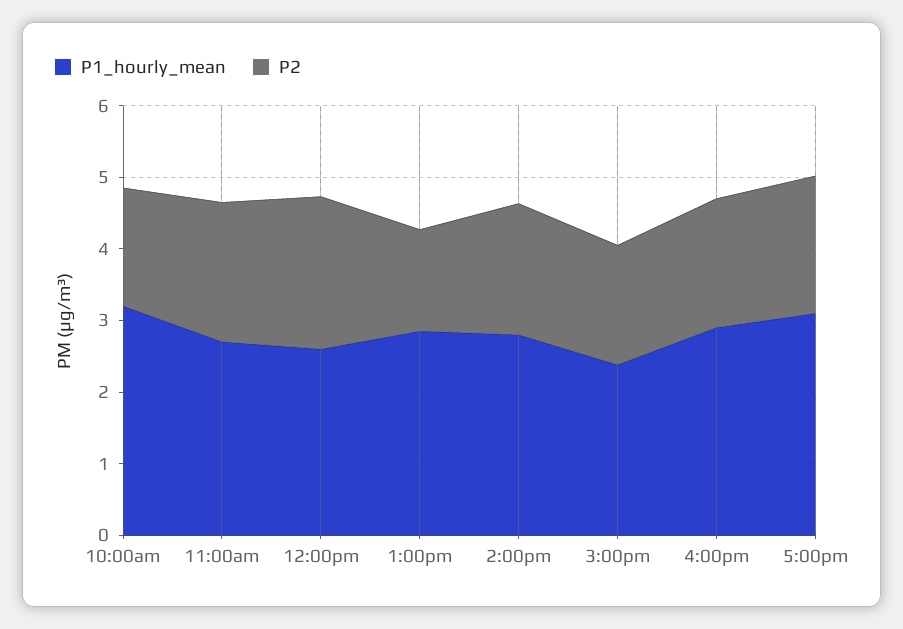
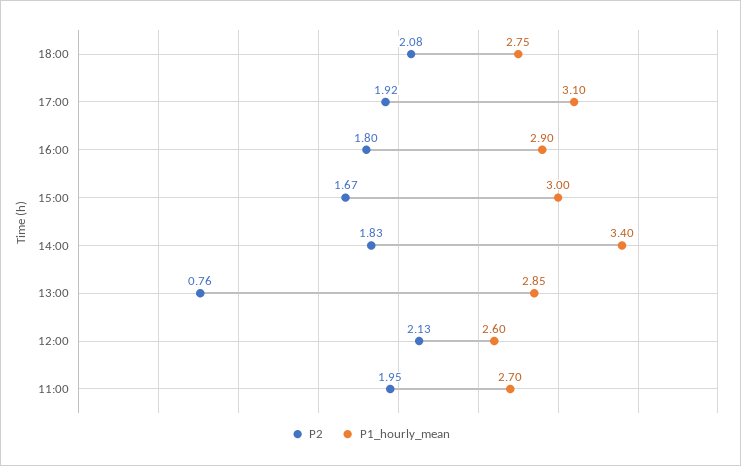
P1_hourly_mean, 10:00am: 3.2 -> none
P2, 10:00am: 1.6 -> none
P2, 1:00pm: 1.4 -> 0.76
P1_hourly_mean, 2:00pm: 2.8 -> 3.4
P1_hourly_mean, 3:00pm: 2.4 -> 3
P2, 18:00: none -> 2.08
P1_hourly_mean, 18:00: none -> 2.75

